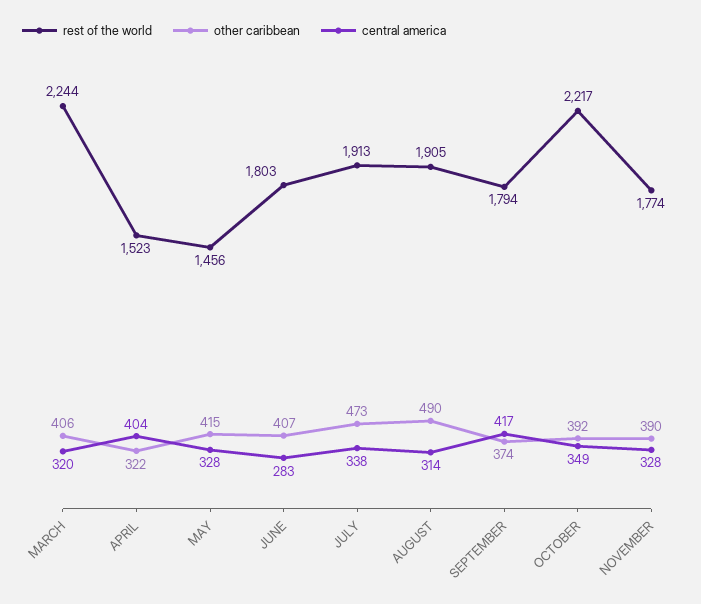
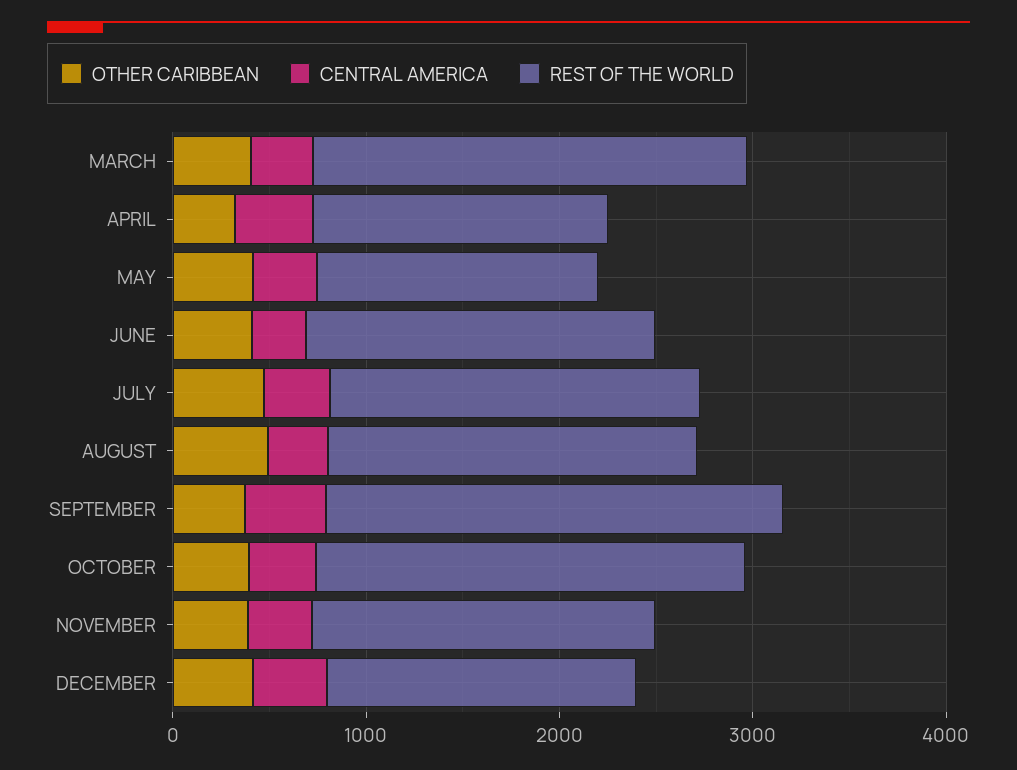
rest of the world, SEPTEMBER: 1794 -> 2400
other caribbean, DECEMBER: none -> 400
central america, DECEMBER: none -> 400
rest of the world, DECEMBER: none -> 1600

